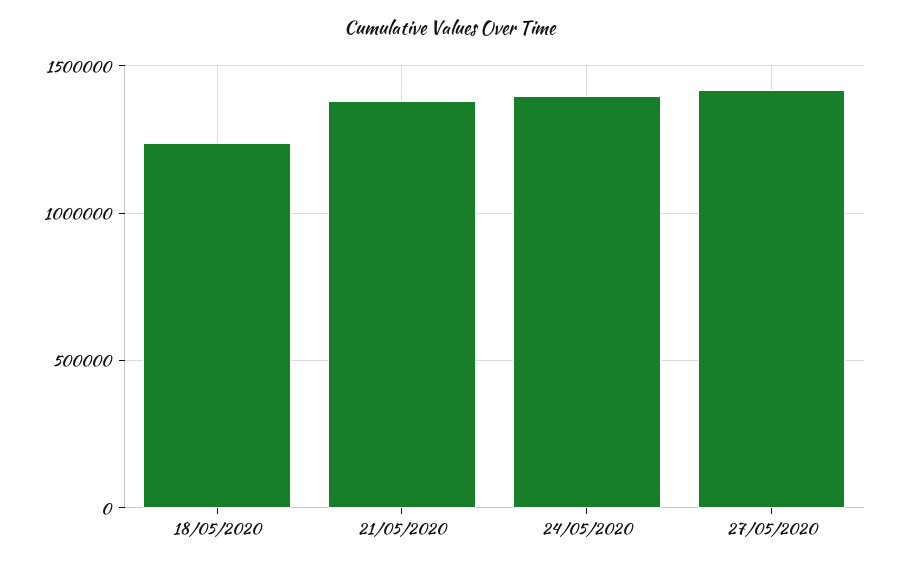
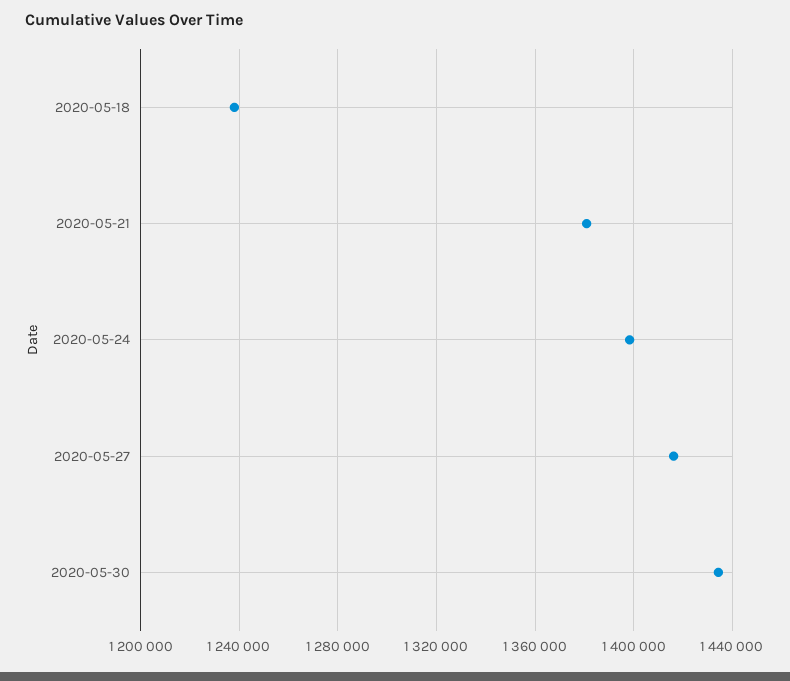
2020-05-30: none -> 1435000

